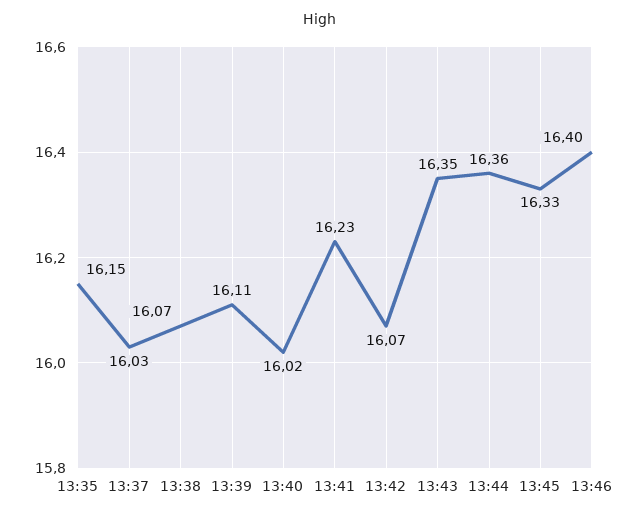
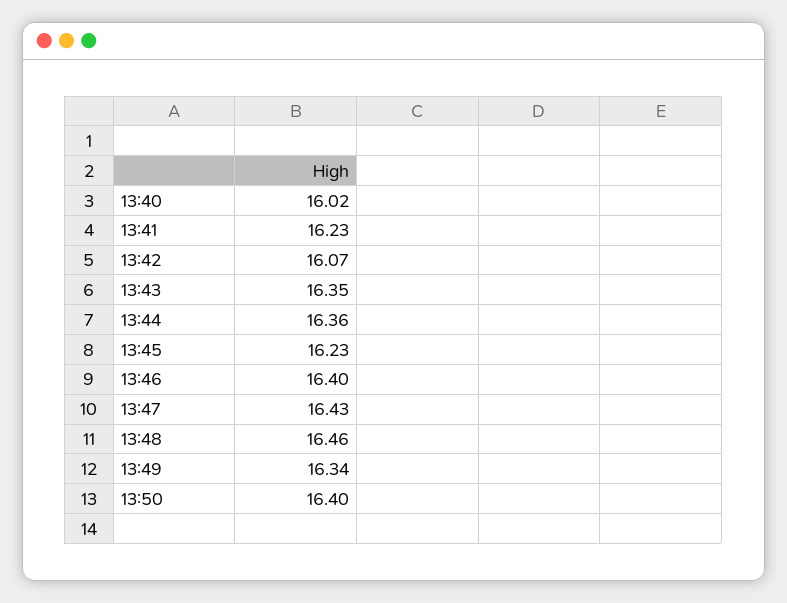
13:35: 16.15 -> none
13:37: 16.03 -> none
13:38: 16.07 -> none
13:39: 16.11 -> none
13:45: 16.33 -> 16.23
13:47: none -> 16.43
13:48: none -> 16.46
13:49: none -> 16.34
13:50: none -> 16.4

